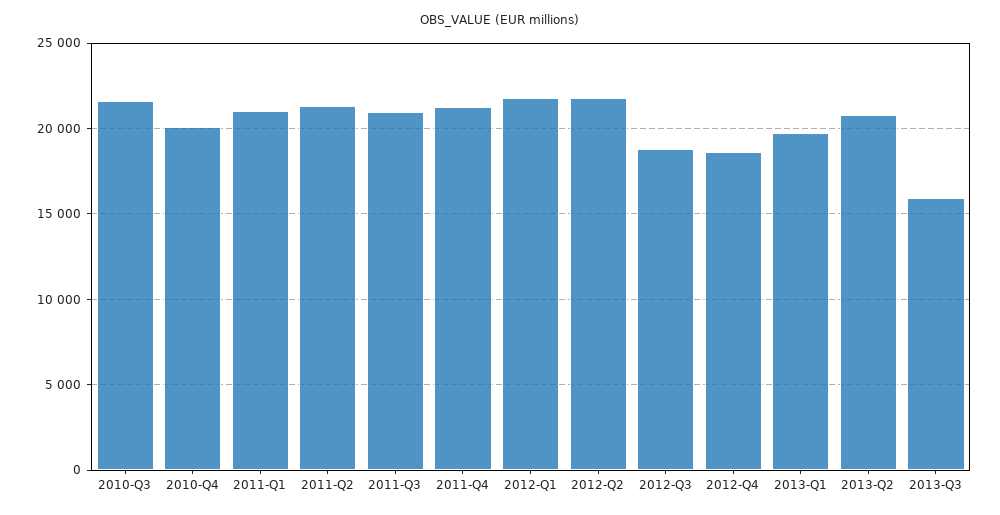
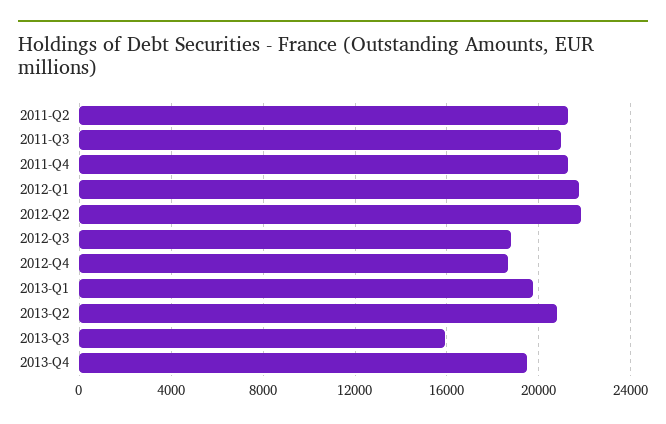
2010-Q3: 21500 -> none
2010-Q4: 20000 -> none
2011-Q1: 21000 -> none
2013-Q4: none -> 19500

